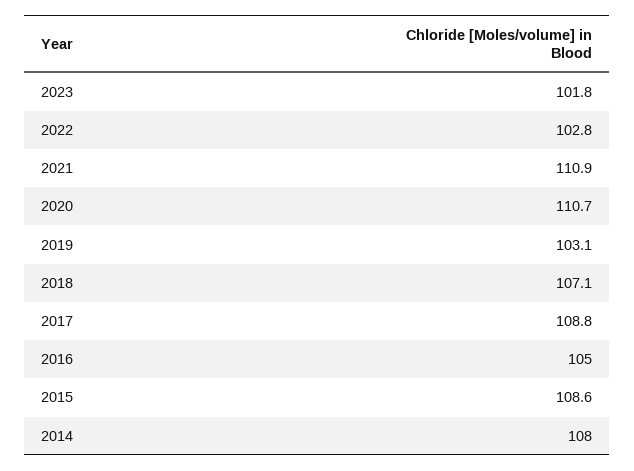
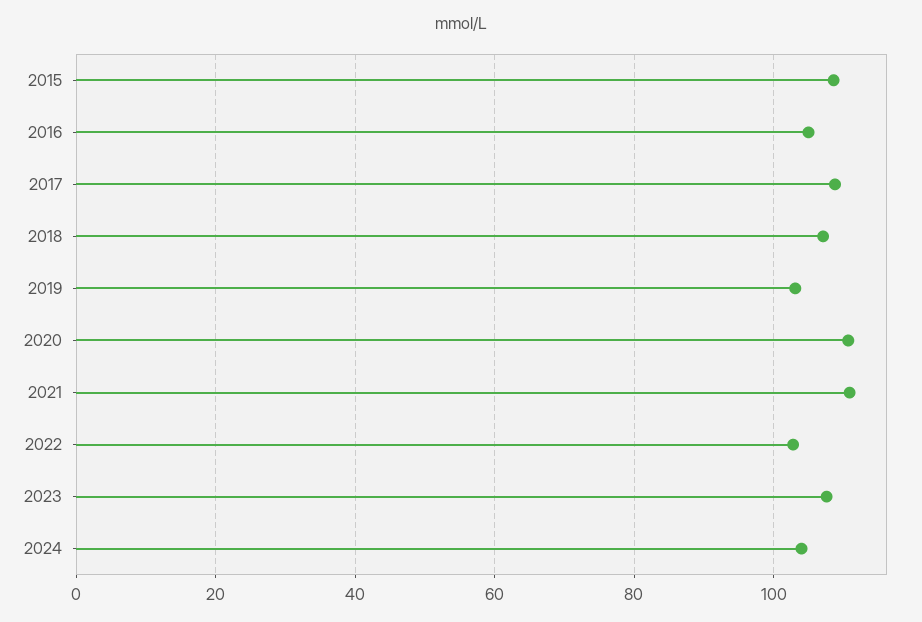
2023: 101.8 -> 108
2014: 108 -> none
2024: none -> 104

